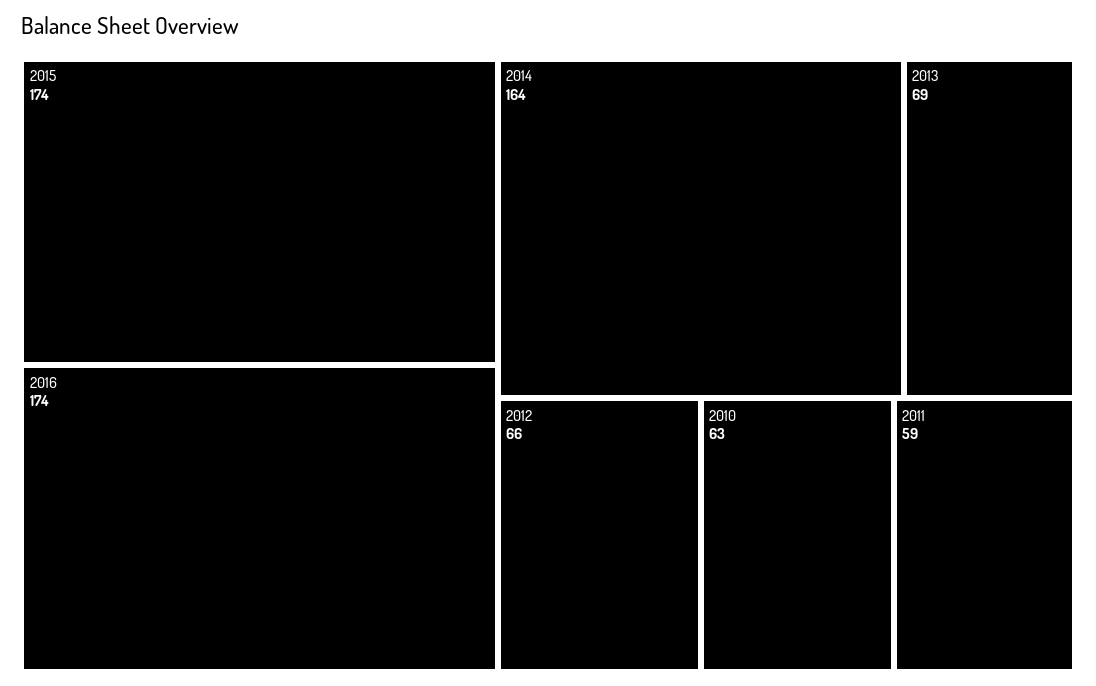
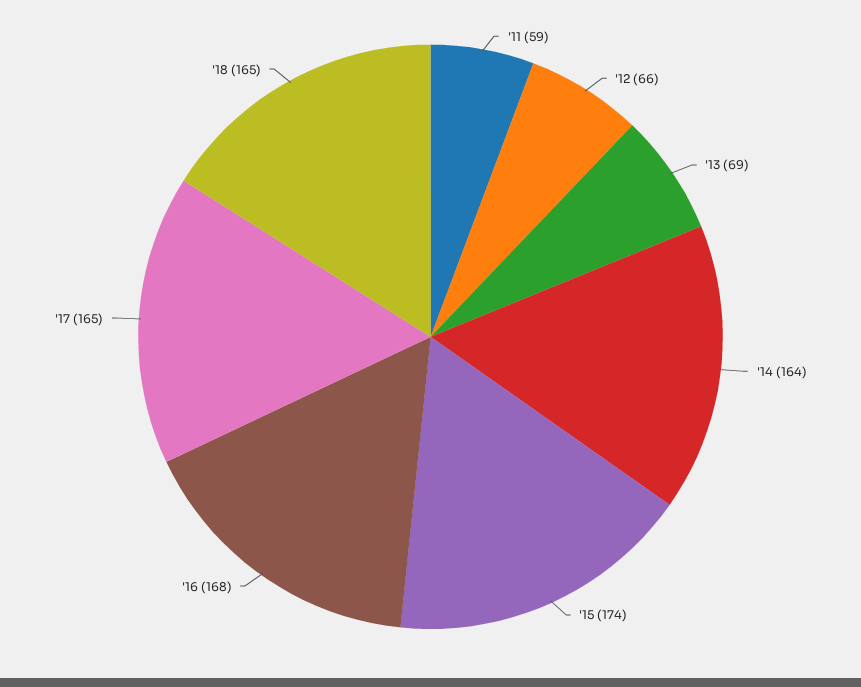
2016: 174 -> 168
2010: 63 -> none
'17: none -> 165
'18: none -> 165

